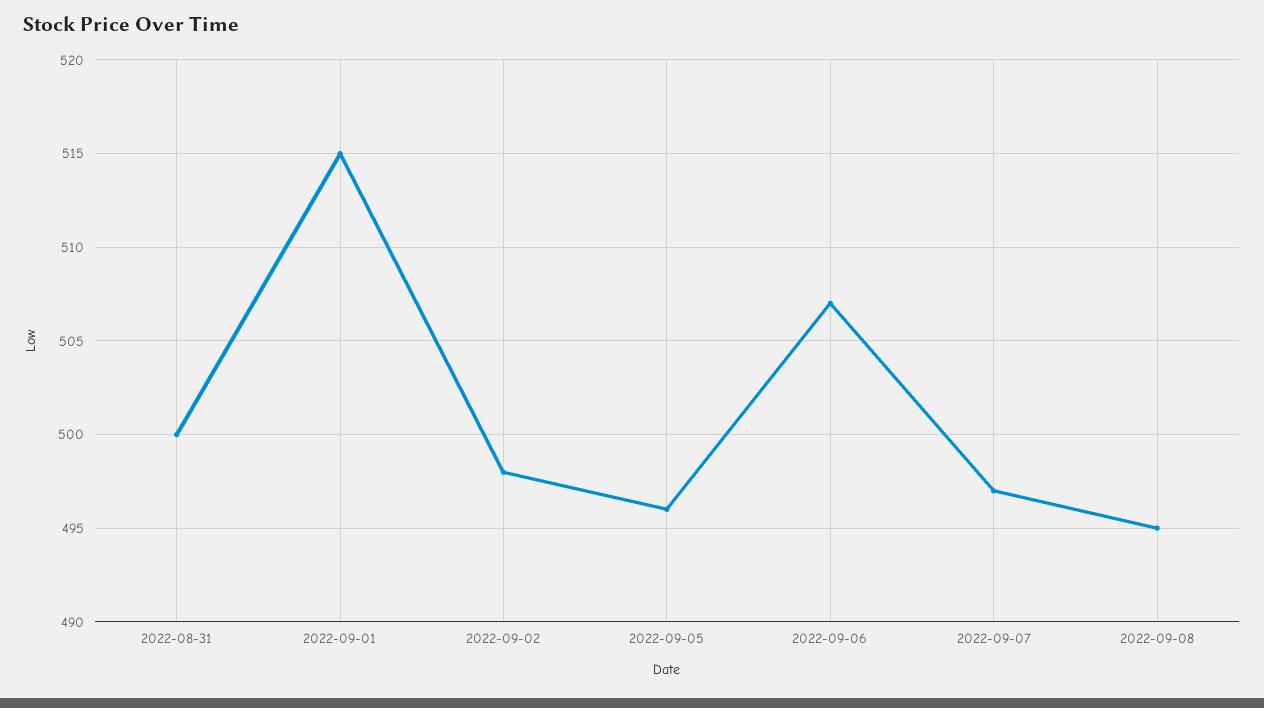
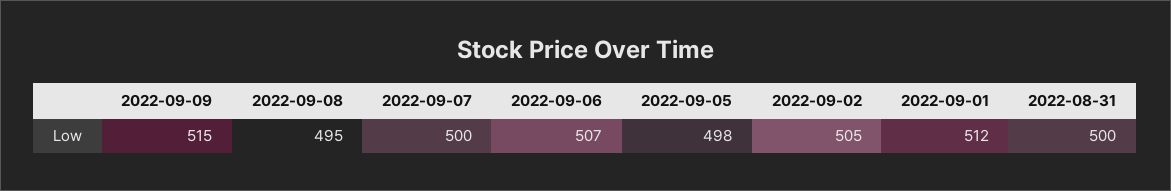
2022-09-01: 515 -> 512
2022-09-02: 498 -> 505
2022-09-05: 496 -> 498
2022-09-07: 497 -> 500
2022-09-09: none -> 515

